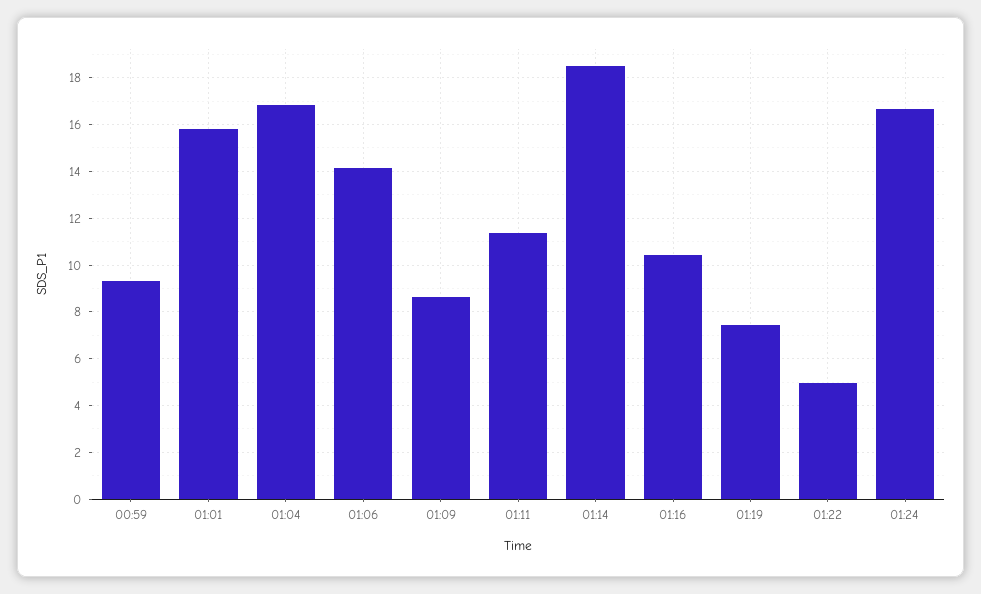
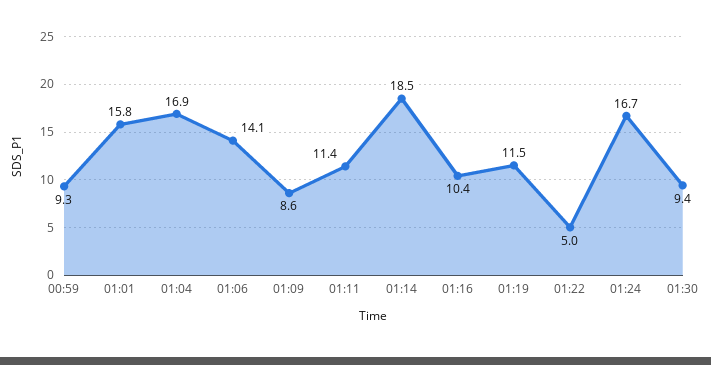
01:19: 7.5 -> 11.5
01:30: none -> 9.4

